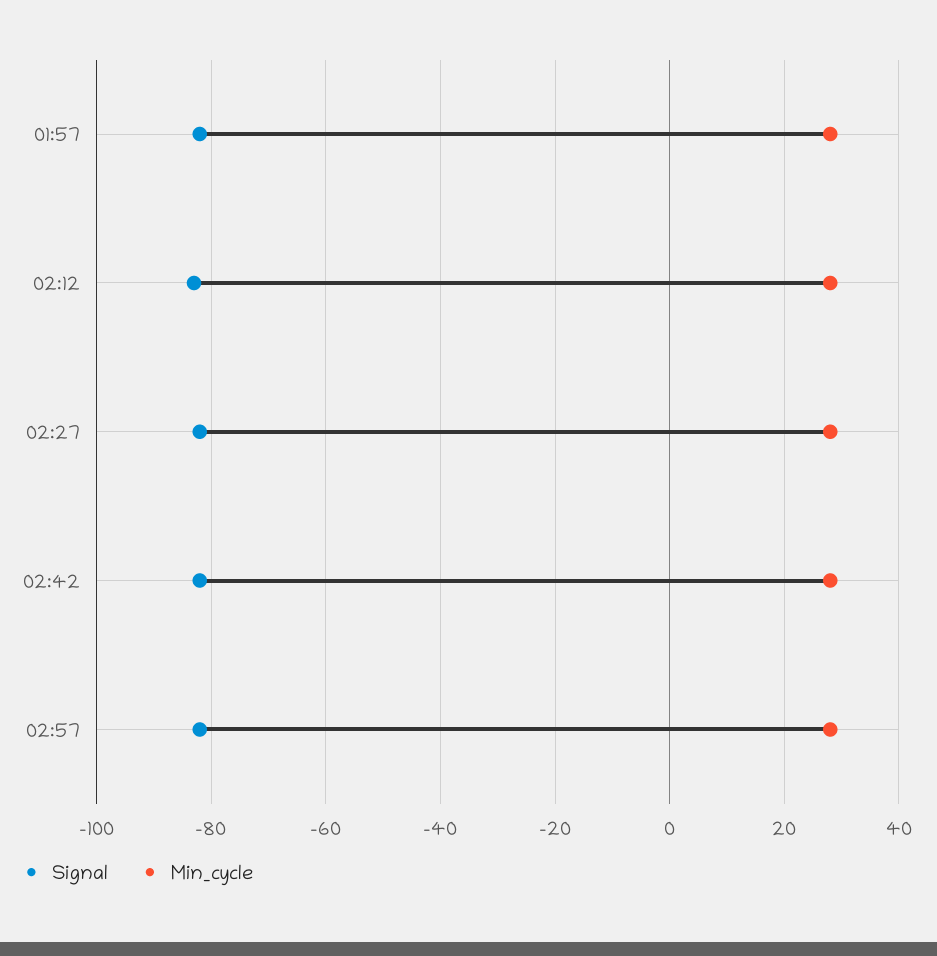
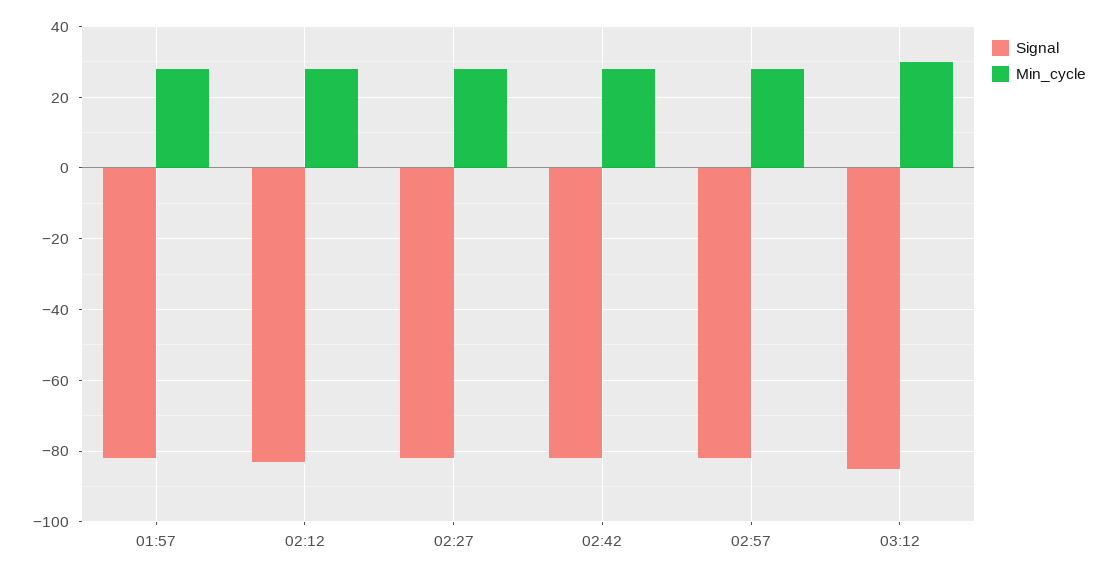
Signal, 03:12: none -> -85
Min_cycle, 03:12: none -> 30

